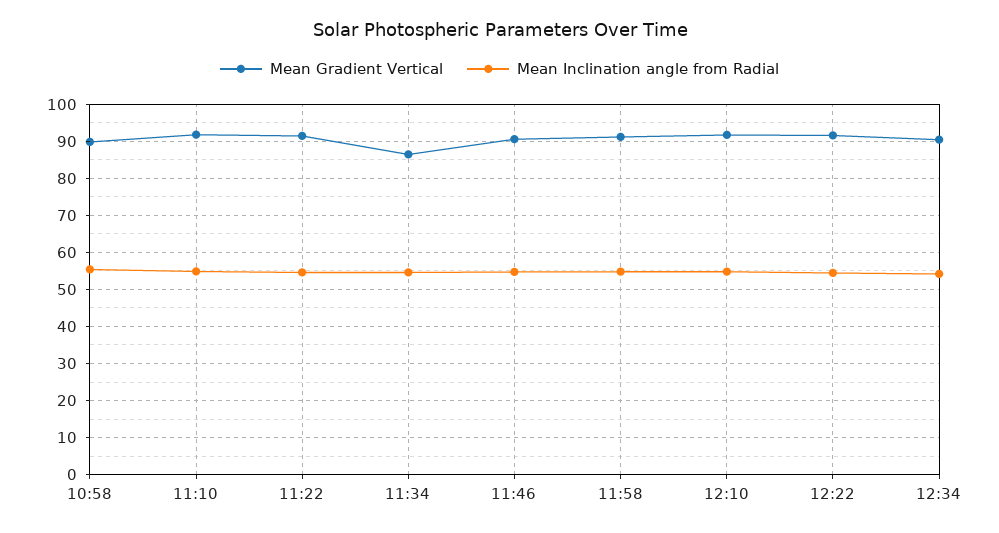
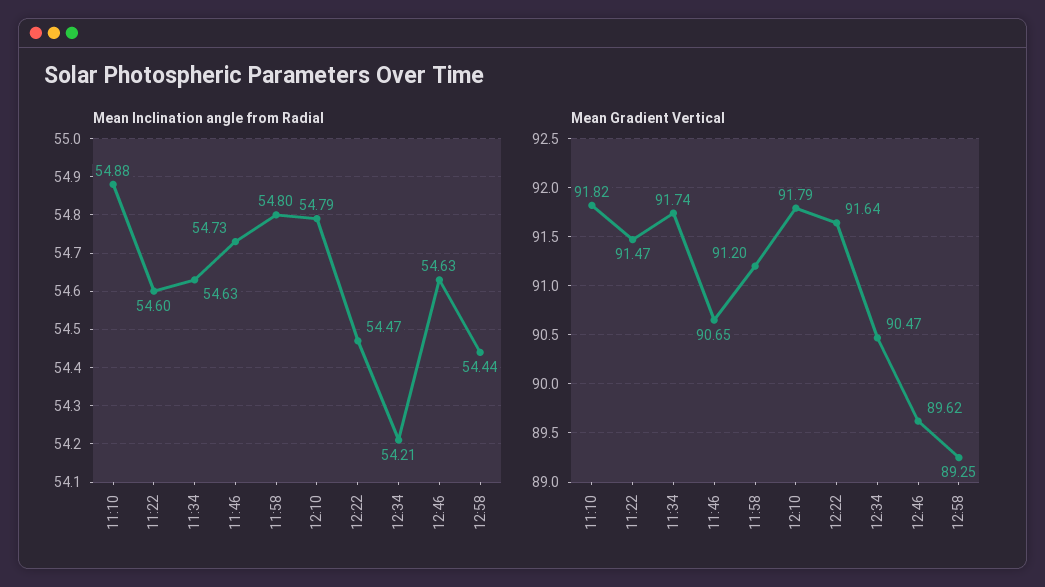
Mean Gradient Vertical, 10:58: 90 -> none
Mean Inclination angle from Radial, 10:58: 56 -> none
Mean Gradient Vertical, 11:34: 86 -> 91.74
Mean Inclination angle from Radial, 12:46: none -> 54.63
Mean Inclination angle from Radial, 12:58: none -> 54.44
Mean Gradient Vertical, 12:46: none -> 89.62
Mean Gradient Vertical, 12:58: none -> 89.25

